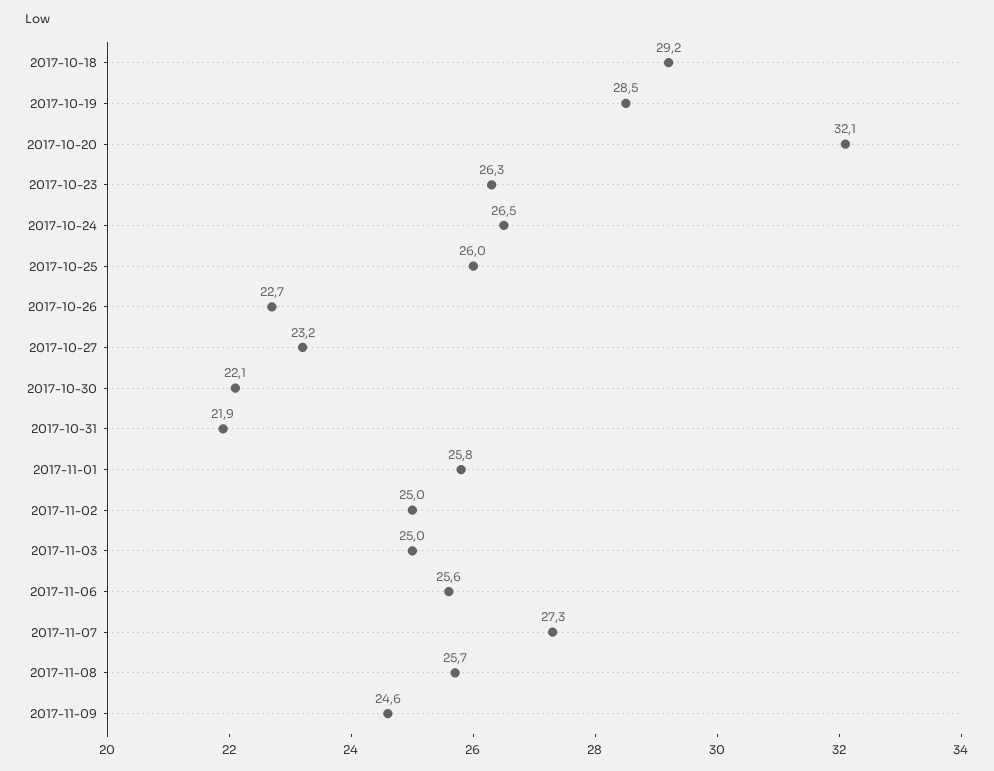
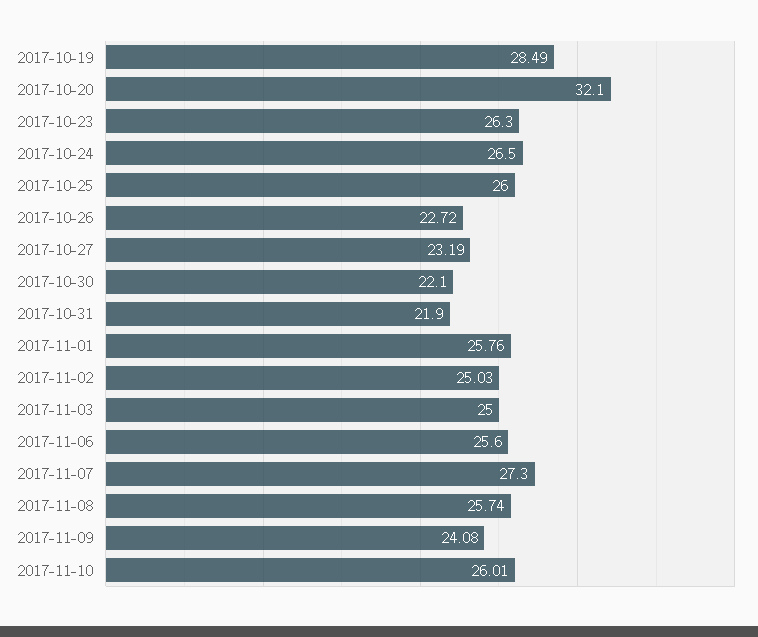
2017-10-18: 29.2 -> none
2017-11-09: 24.6 -> 24.08
2017-11-10: none -> 26.01

